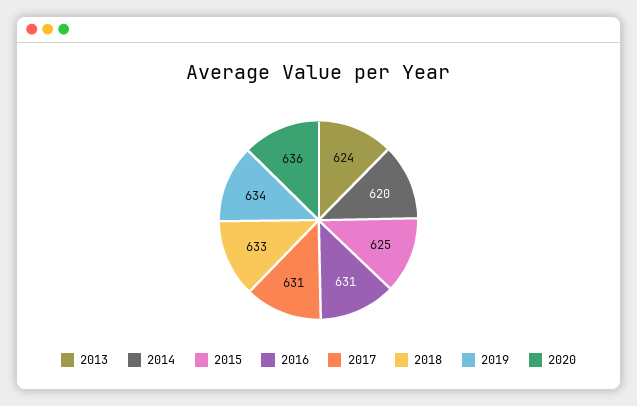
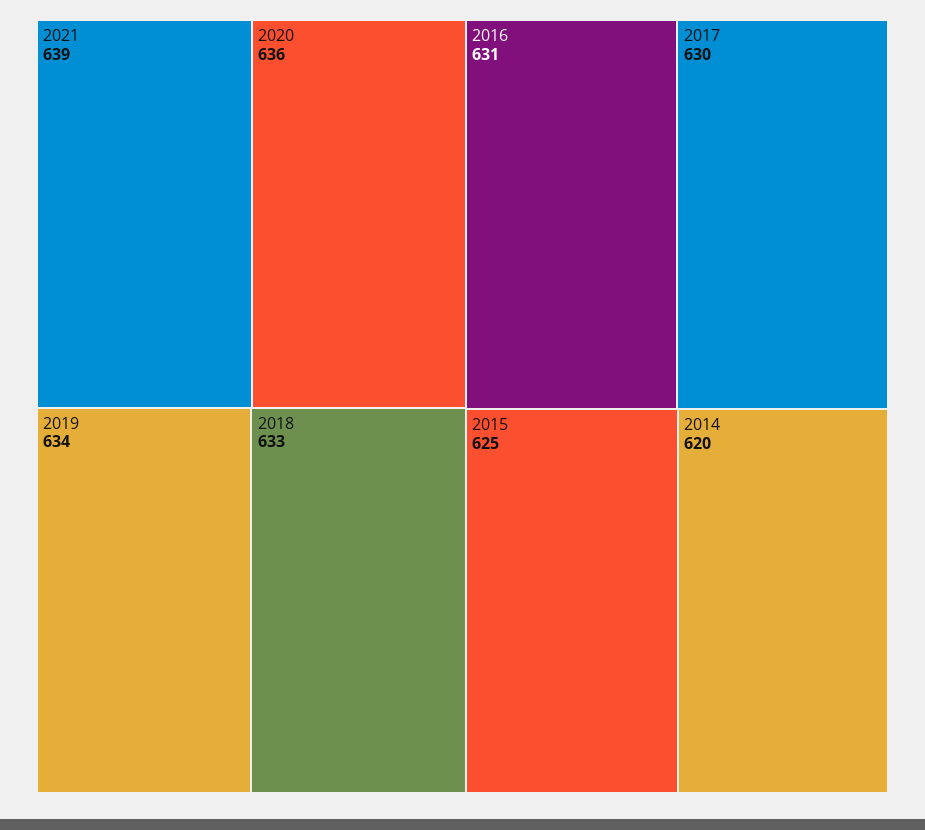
2013: 624 -> none
2017: 631 -> 630
2021: none -> 639

